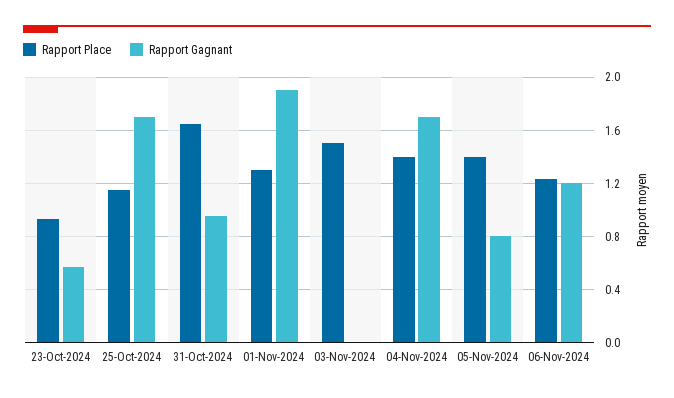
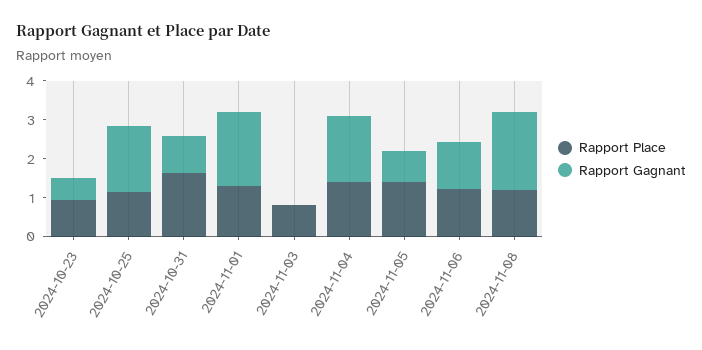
Rapport Place, 03-Nov-2024: 1.5 -> 0.75
Rapport Place, 2024-11-08: none -> 1.25
Rapport Gagnant, 2024-11-08: none -> 2

